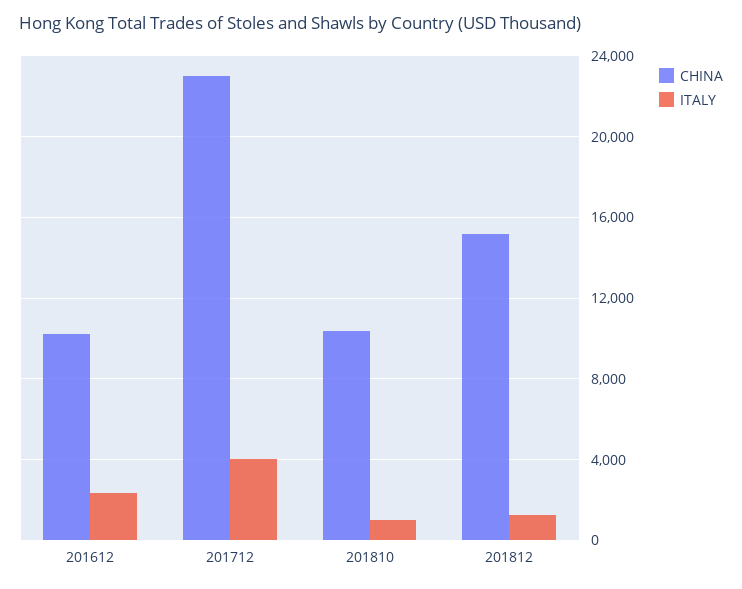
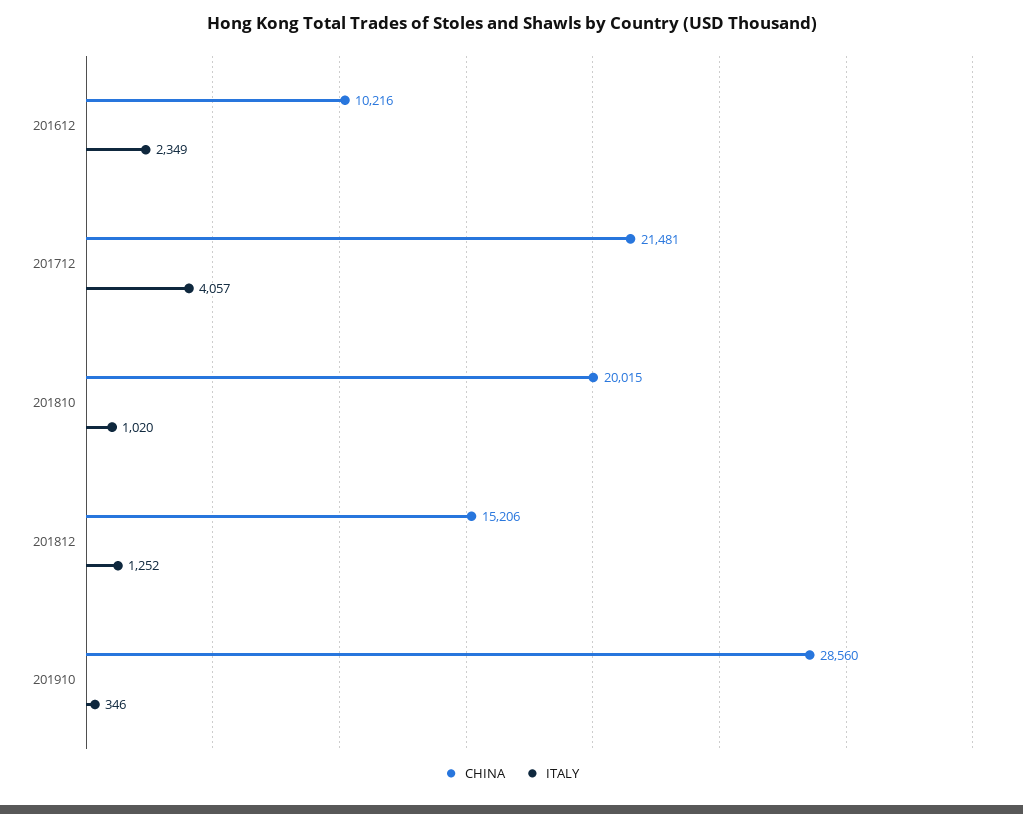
CHINA, 201712: 23000 -> 21481
CHINA, 201810: 10500 -> 20015
CHINA, 201910: none -> 28560
ITALY, 201910: none -> 346

